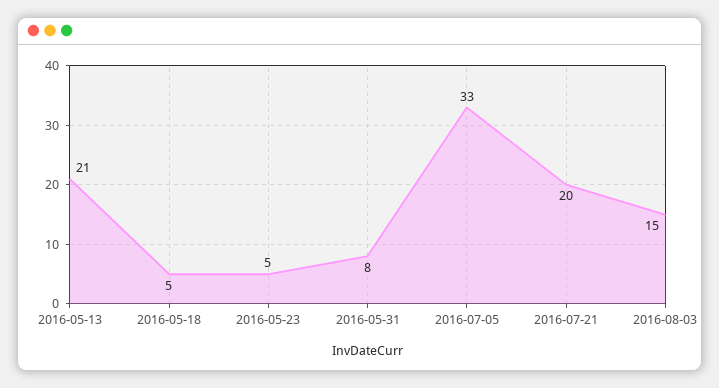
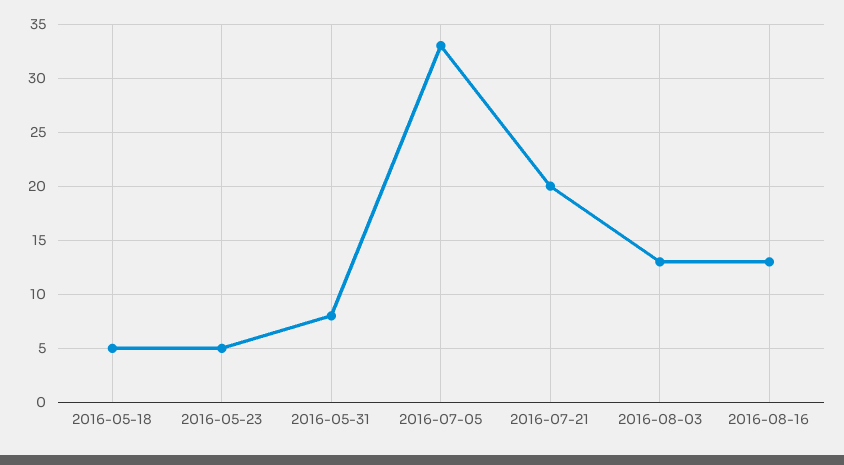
2016-05-13: 21 -> none
2016-08-03: 15 -> 13
2016-08-16: none -> 13

